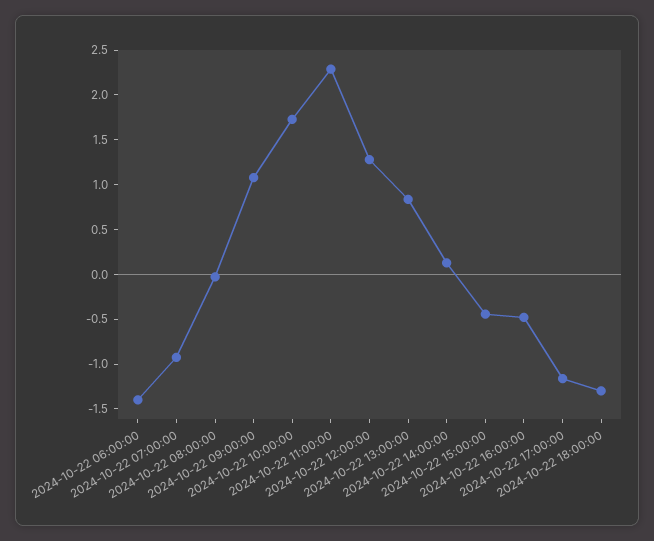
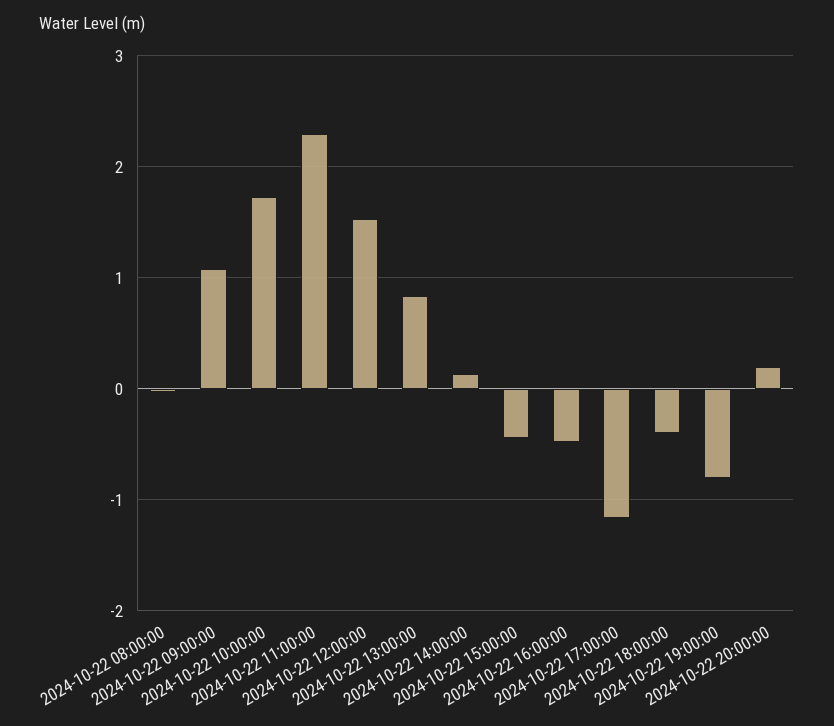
2024-10-22 06:00:00: -1.4 -> none
2024-10-22 07:00:00: -0.9 -> none
2024-10-22 12:00:00: 1.3 -> 1.5
2024-10-22 18:00:00: -1.3 -> -0.4
2024-10-22 19:00:00: none -> -0.8
2024-10-22 20:00:00: none -> 0.2

